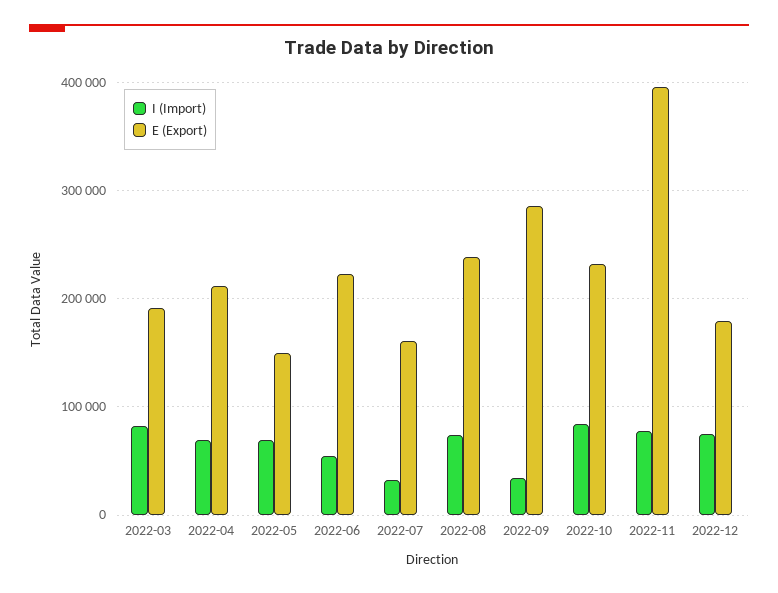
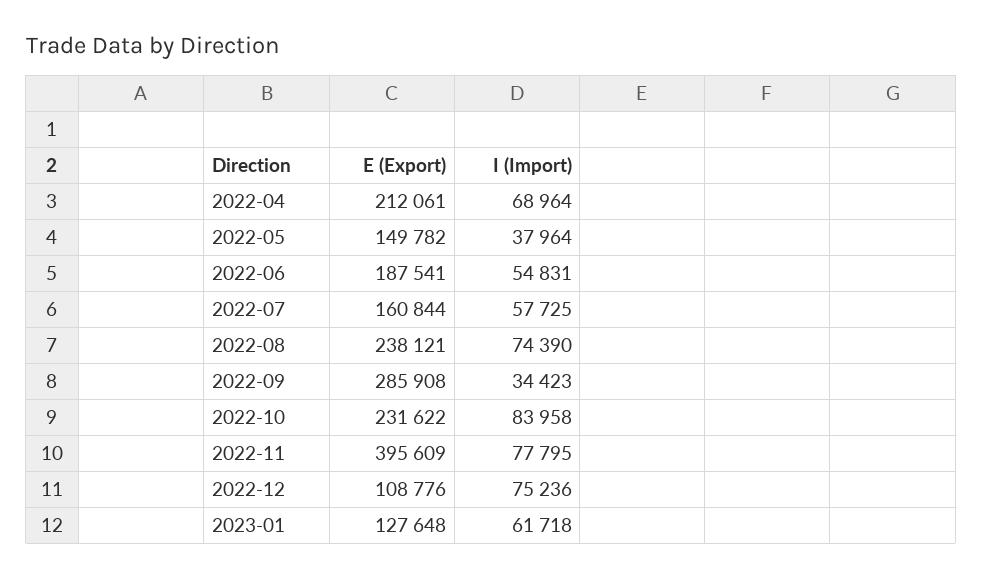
I (Import), 2022-03: 80000 -> none
E (Export), 2022-03: 190000 -> none
I (Import), 2022-05: 70000 -> 37964
E (Export), 2022-06: 220000 -> 187541
I (Import), 2022-07: 30000 -> 57725
E (Export), 2022-12: 180000 -> 108776
E (Export), 2023-01: none -> 127648
I (Import), 2023-01: none -> 61718

